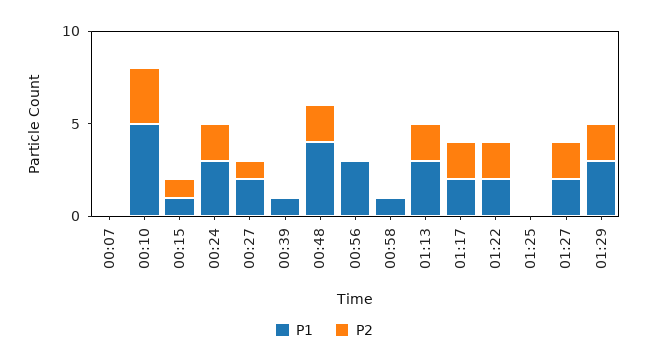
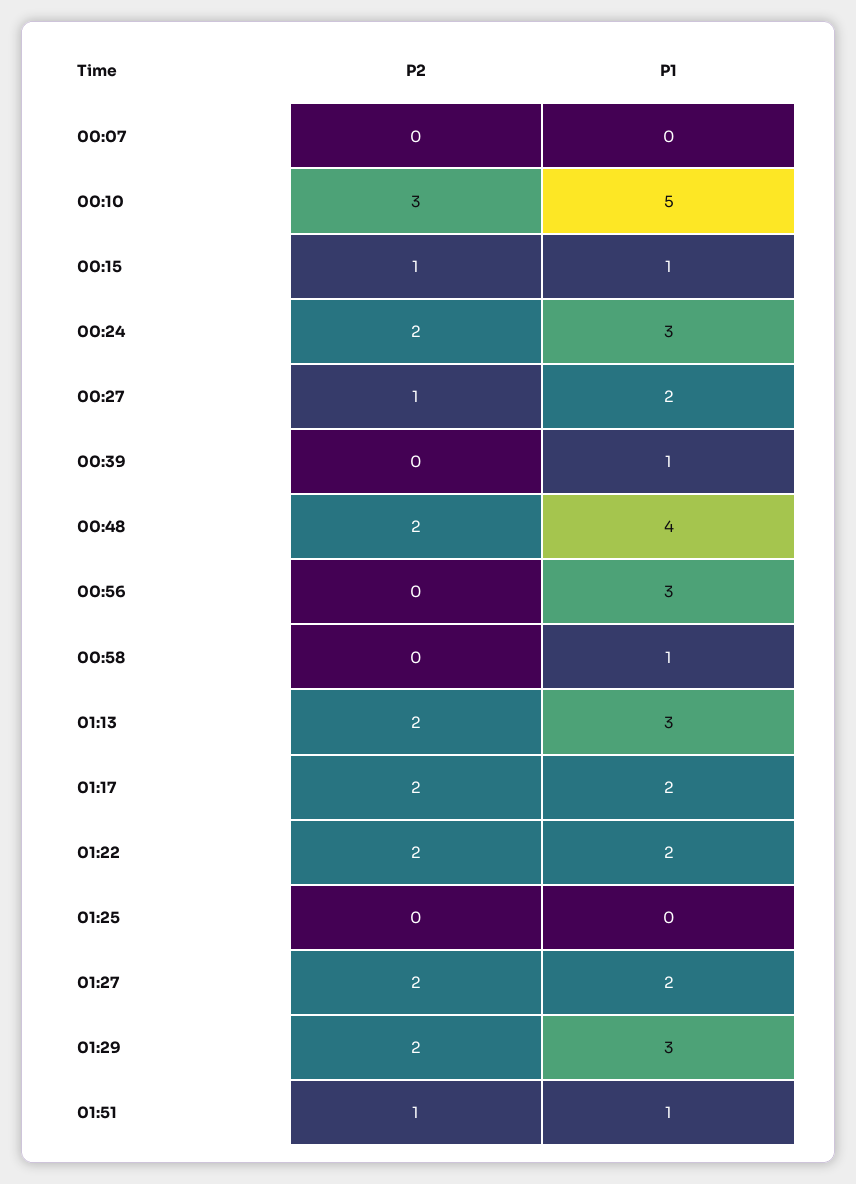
P2, 01:51: none -> 1
P1, 01:51: none -> 1

